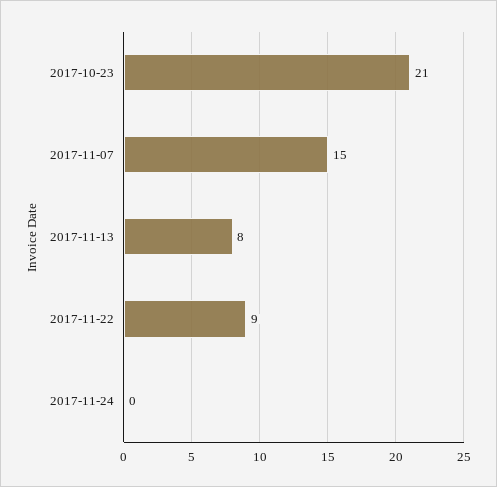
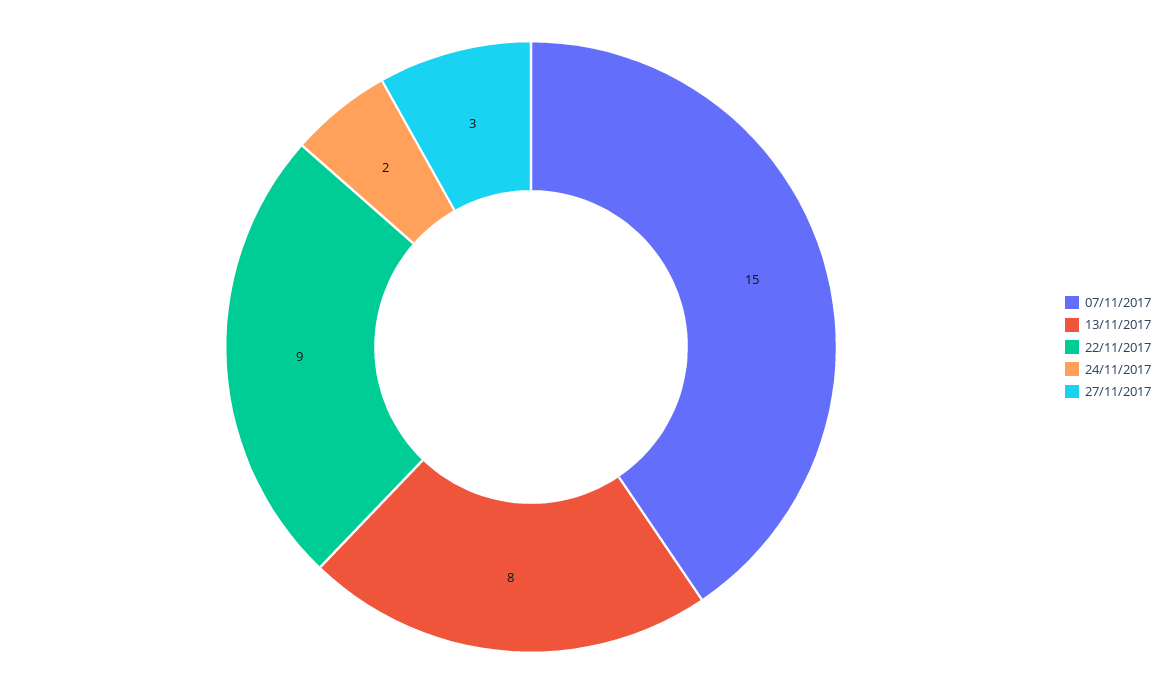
2017-10-23: 21 -> none
2017-11-24: 0 -> 2
27/11/2017: none -> 3

